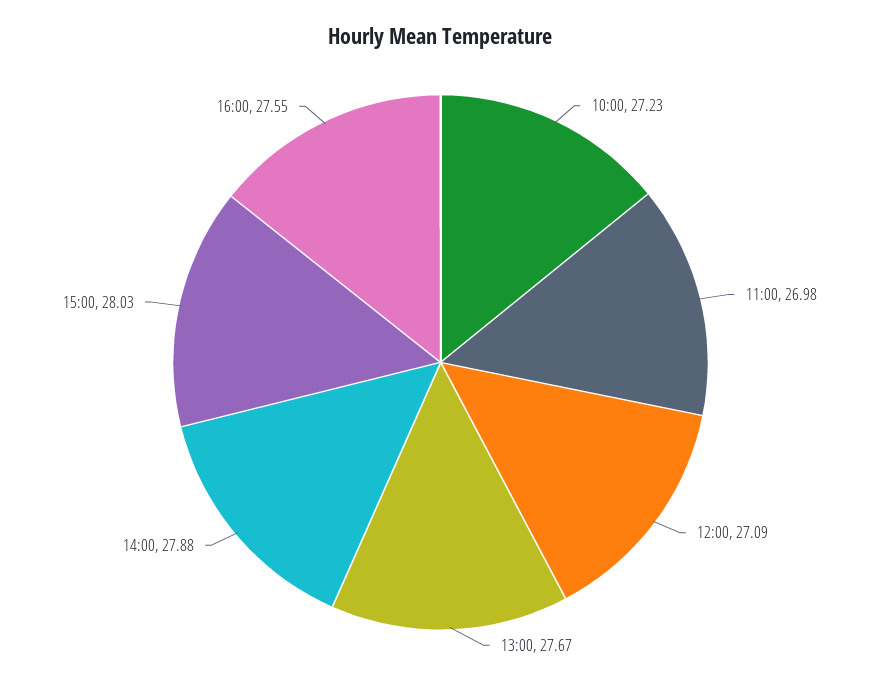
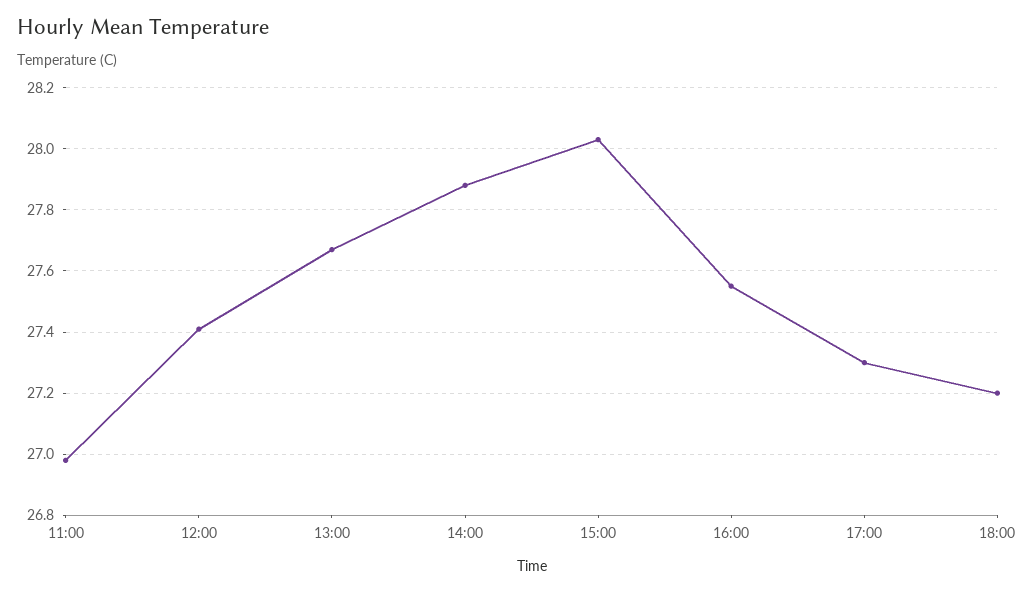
10:00: 27.23 -> none
12:00: 27.09 -> 27.4
17:00: none -> 27.3
18:00: none -> 27.2

